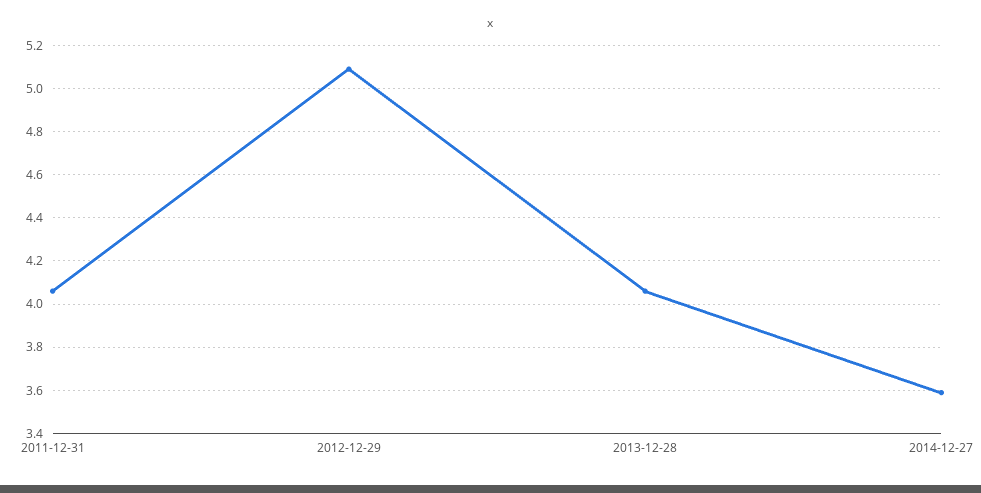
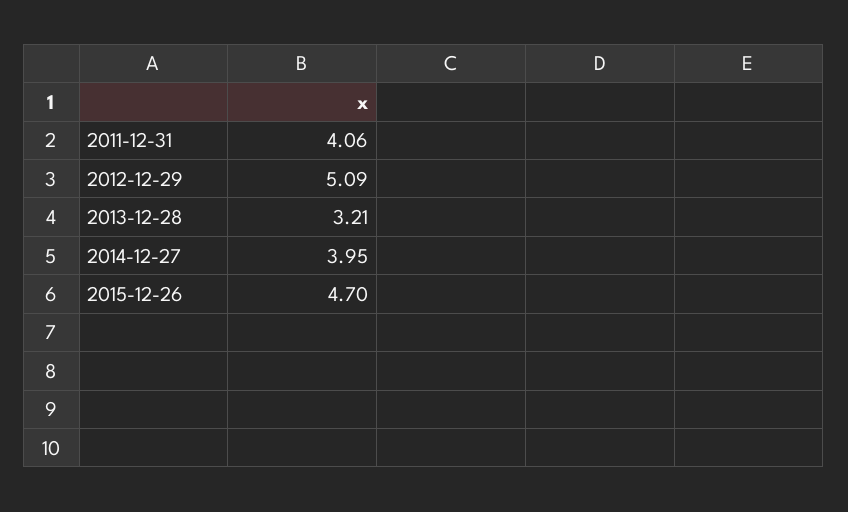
2013-12-28: 4.05 -> 3.21
2014-12-27: 3.6 -> 3.95
2015-12-26: none -> 4.7

